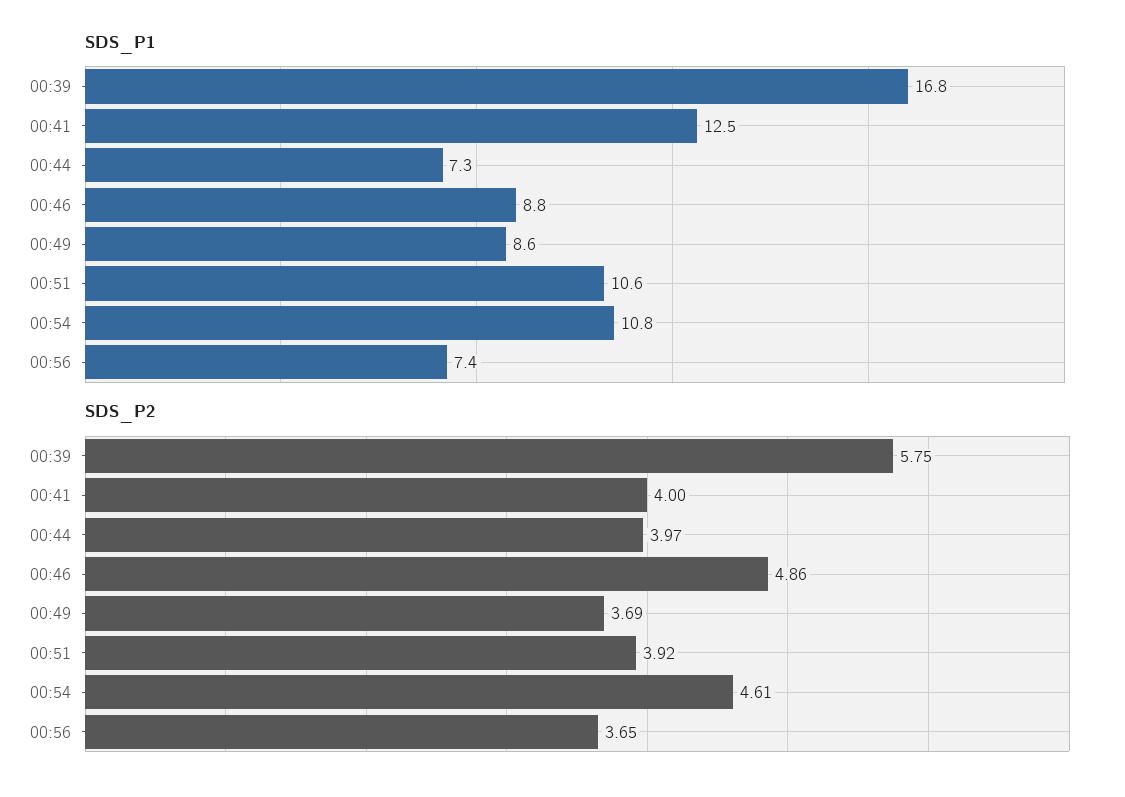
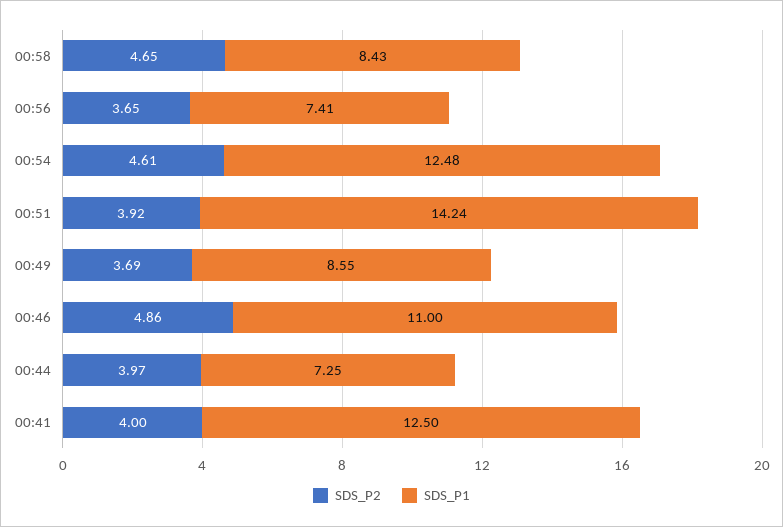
SDS_P1, 00:39: 16.8 -> none
SDS_P1, 00:46: 8.8 -> 11
SDS_P1, 00:51: 10.6 -> 14.24
SDS_P1, 00:54: 10.8 -> 12.48
SDS_P2, 00:39: 5.75 -> none
SDS_P2, 00:58: none -> 4.65
SDS_P1, 00:58: none -> 8.43

